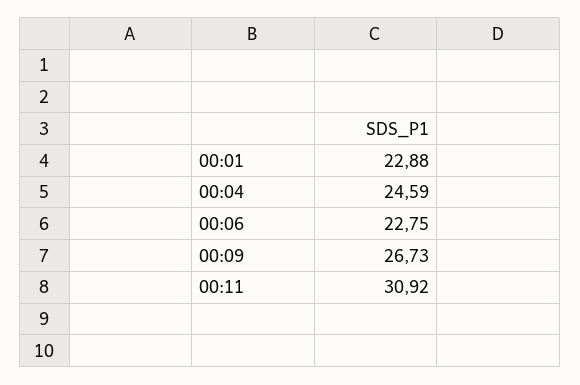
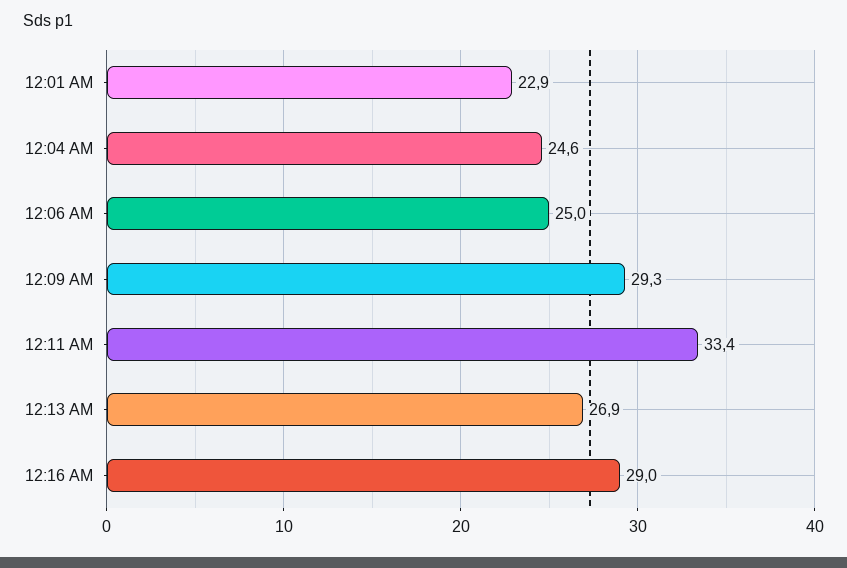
00:06: 22.75 -> 25
00:09: 26.73 -> 29.3
00:11: 30.92 -> 33.4
12:13 AM: none -> 26.9
12:16 AM: none -> 29

